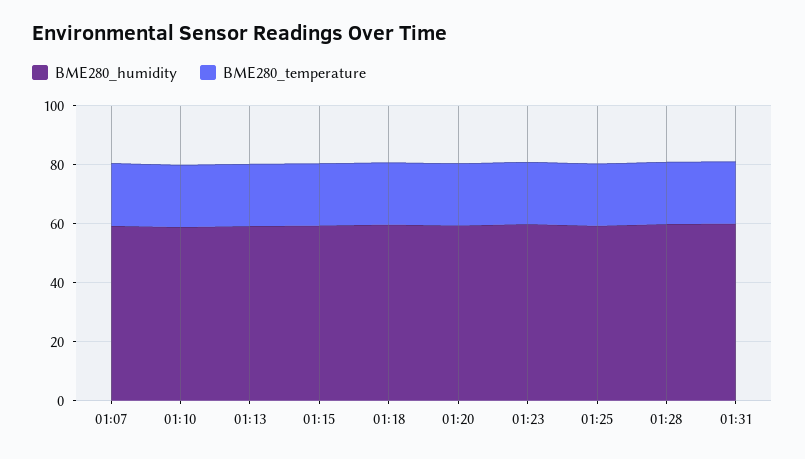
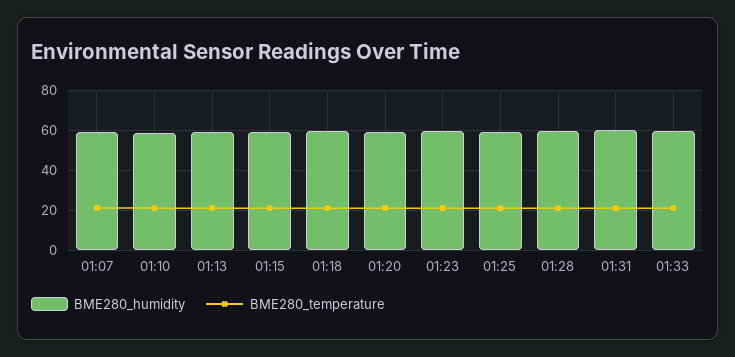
BME280_humidity, 01:33: none -> 60
BME280_temperature, 01:33: none -> 20

